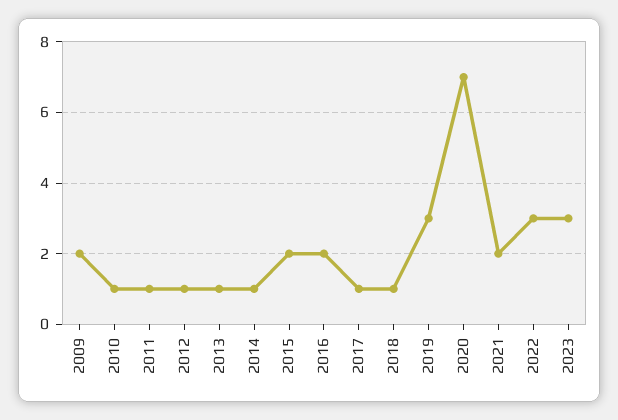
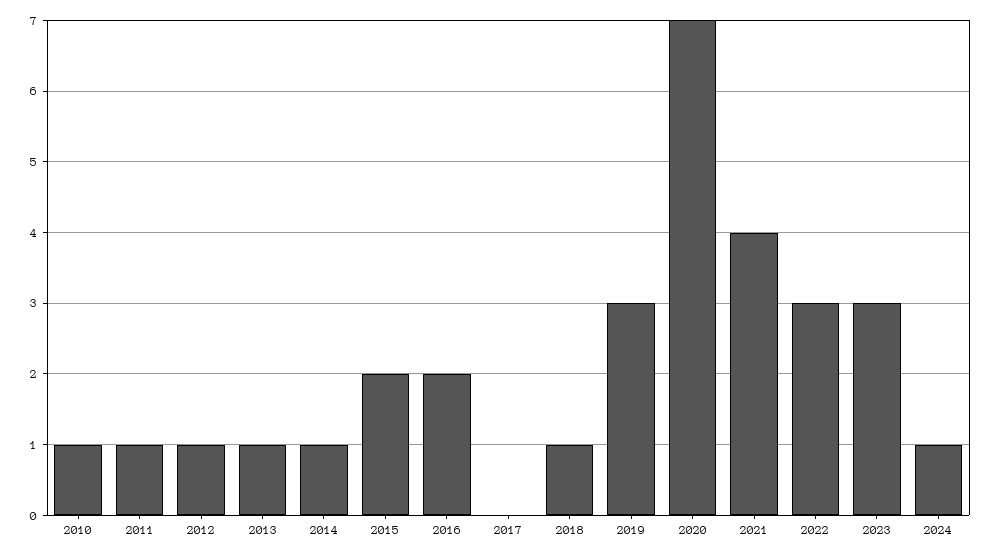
2009: 2 -> none
2017: 1 -> 0
2021: 2 -> 4
2024: none -> 1

